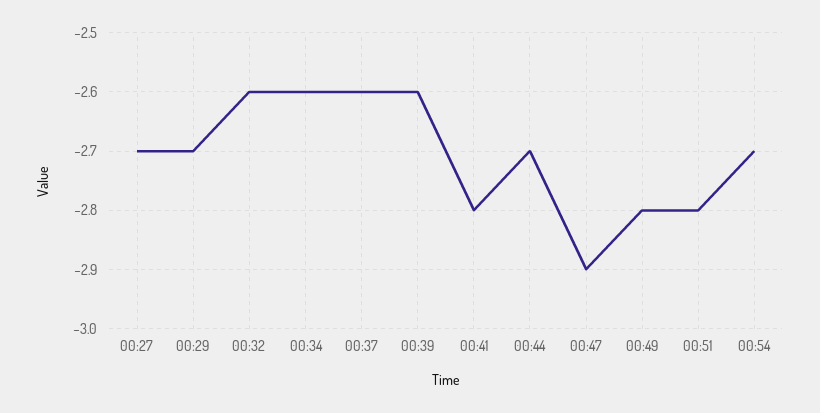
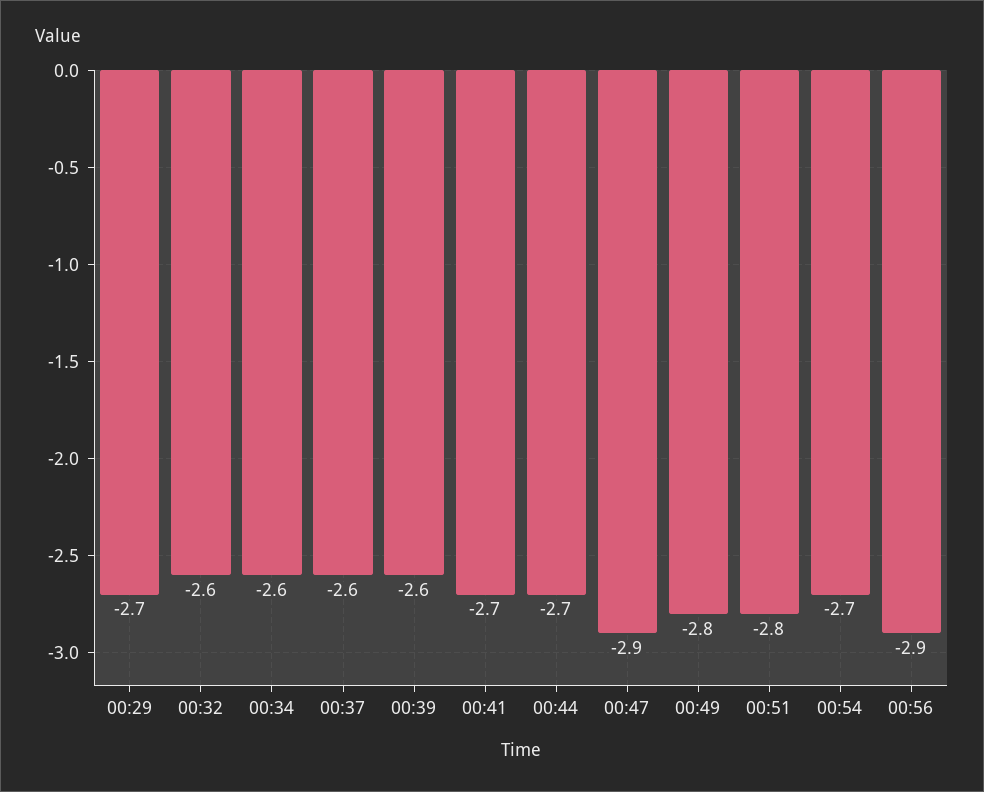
00:27: -2.7 -> none
00:41: -2.8 -> -2.7
00:56: none -> -2.9

